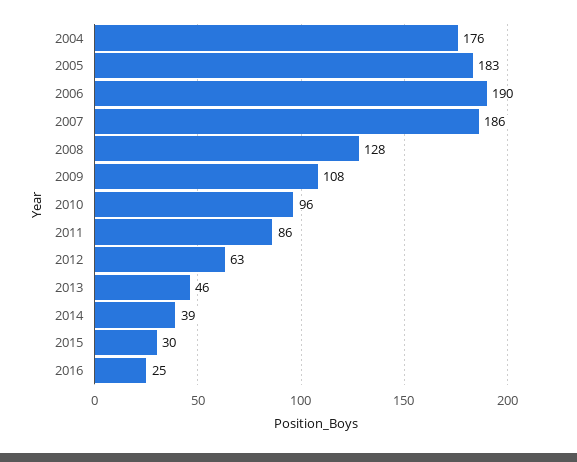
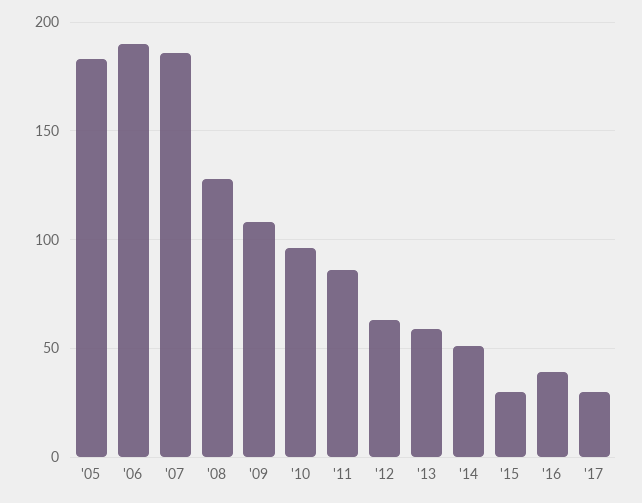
2004: 176 -> none
2013: 46 -> 60
2014: 39 -> 50
2016: 25 -> 40
'17: none -> 30

